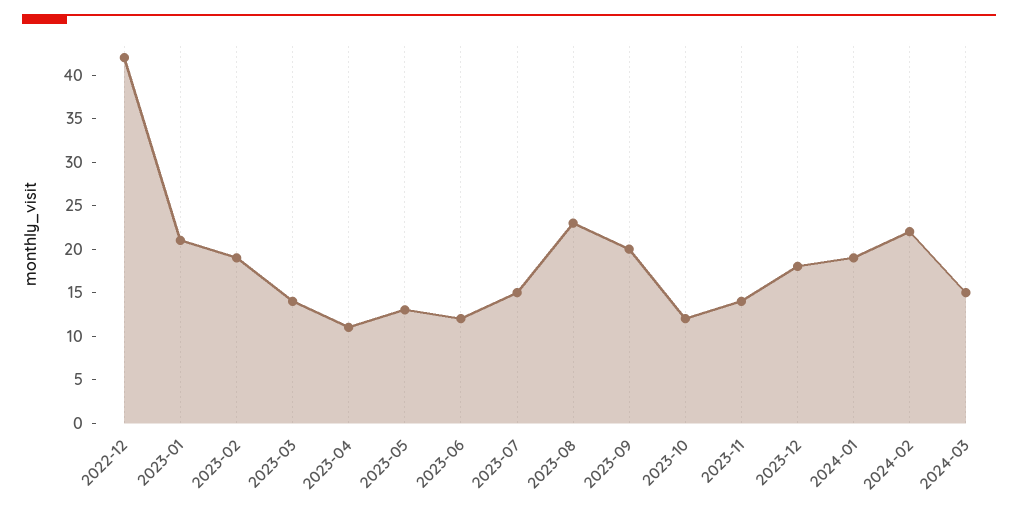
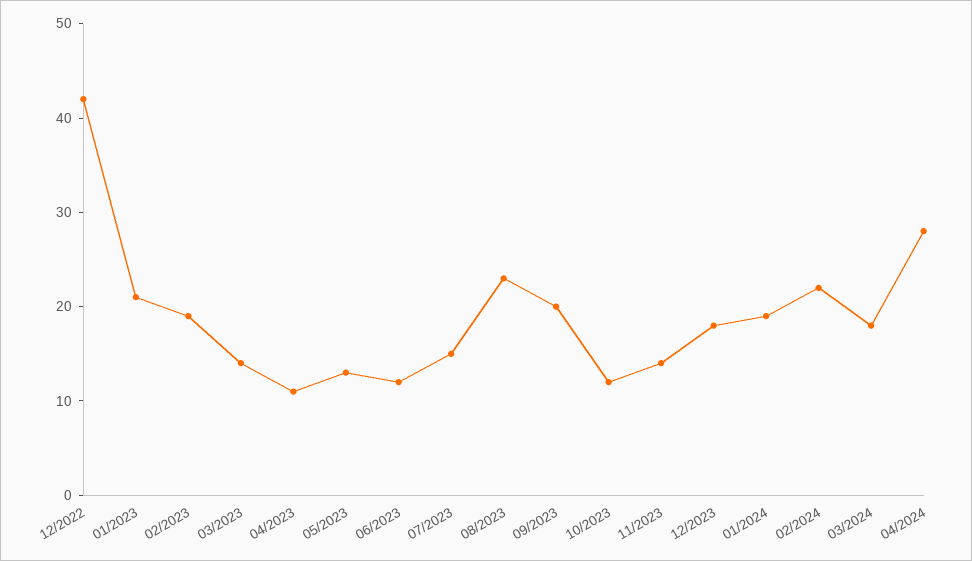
2024-03: 15 -> 18
04/2024: none -> 28

